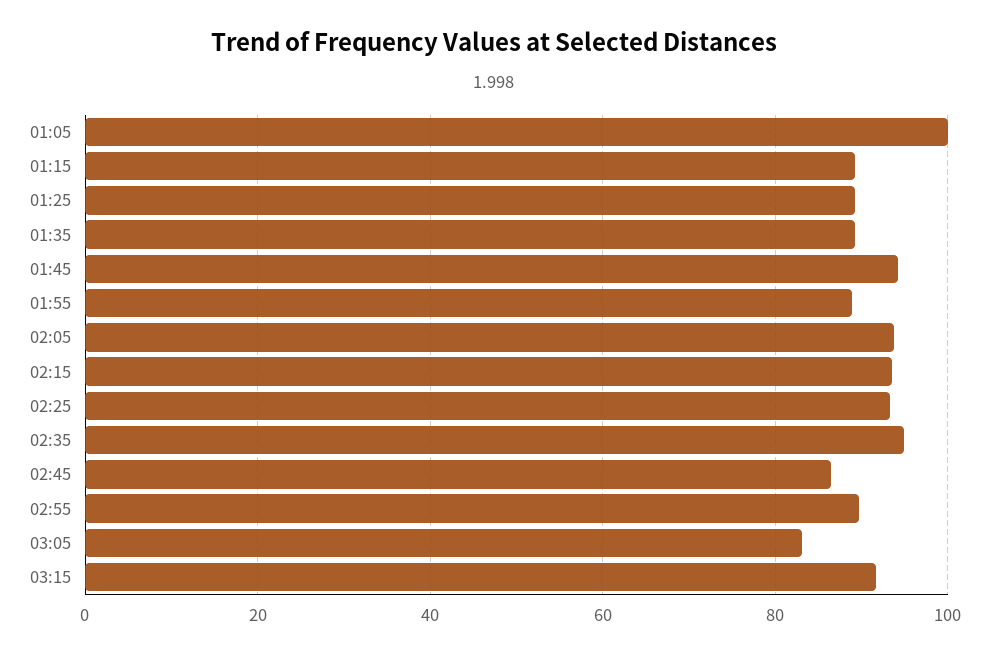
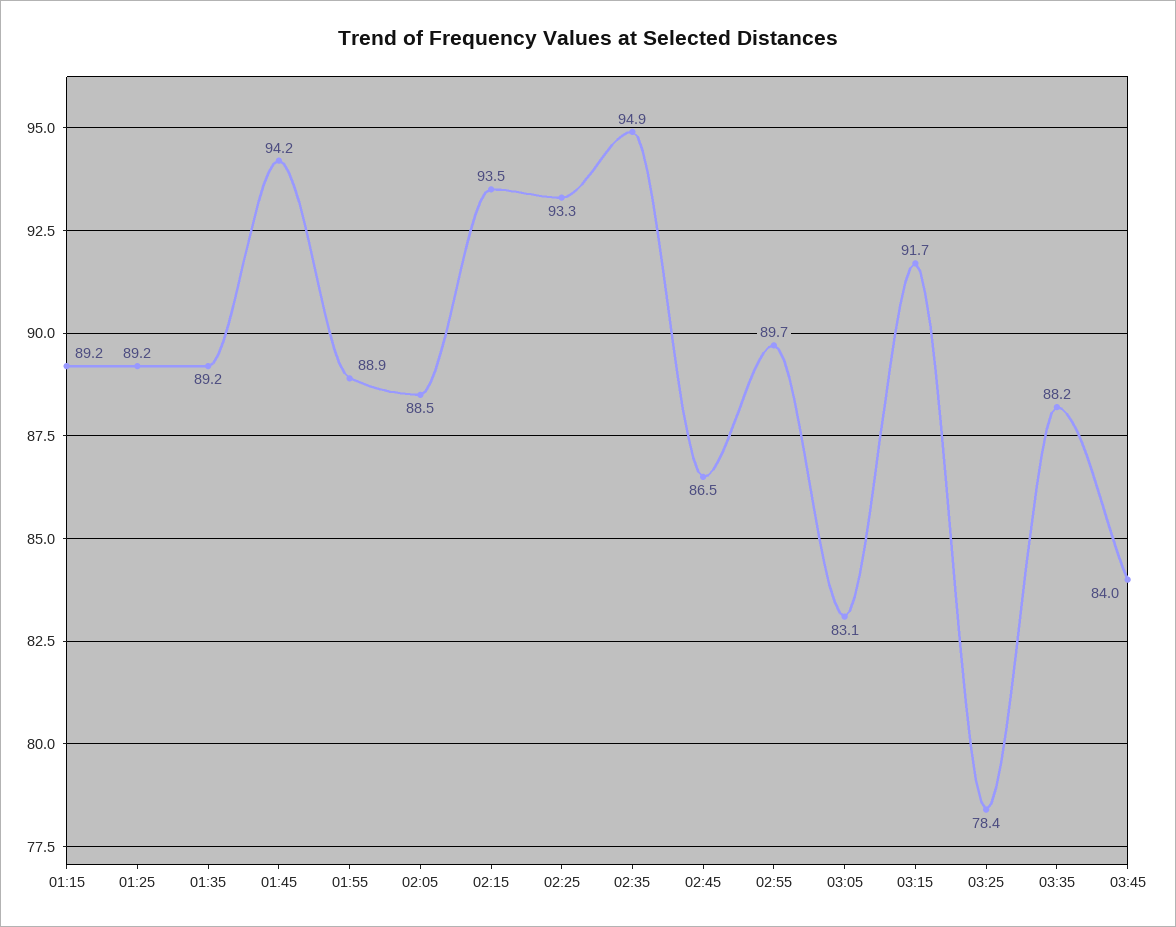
01:05: 100 -> none
02:05: 94 -> 88.5
03:25: none -> 78.4
03:35: none -> 88.2
03:45: none -> 84

